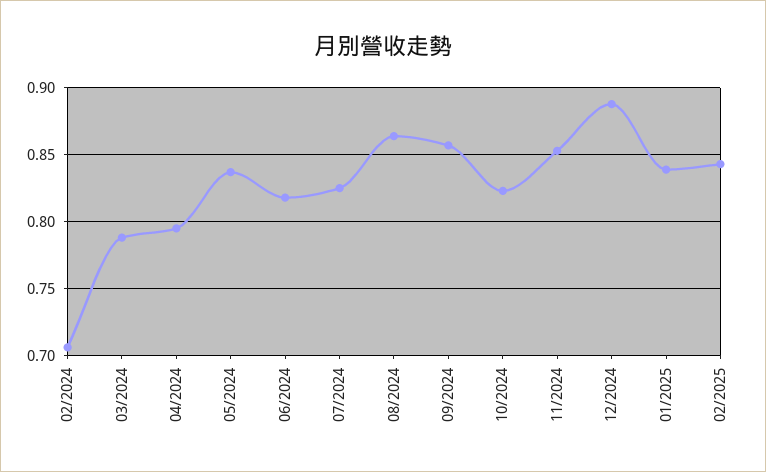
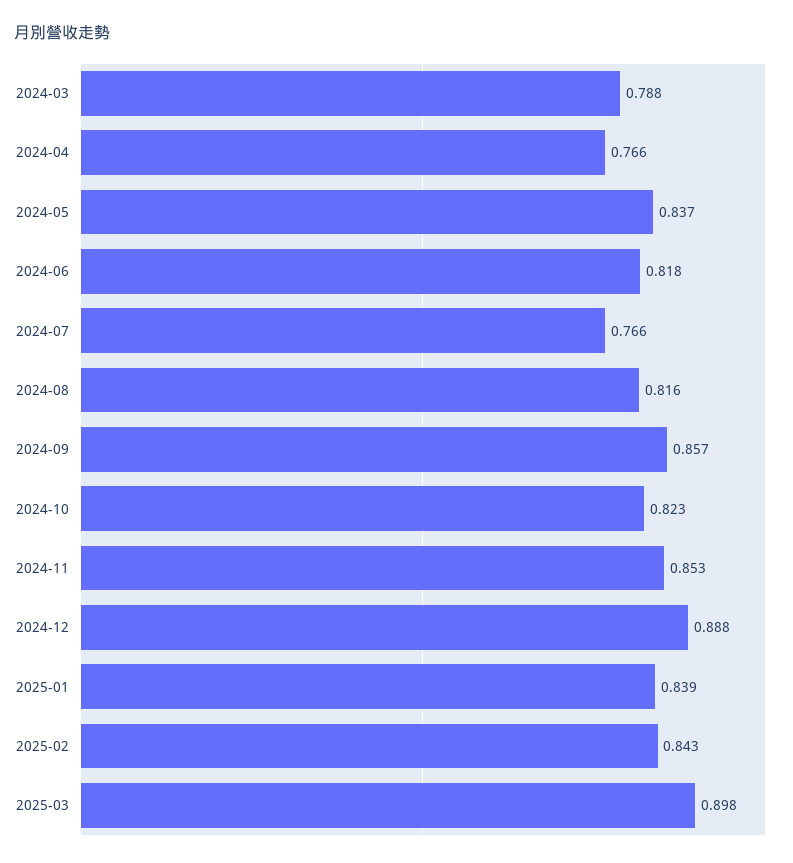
02/2024: 0.705 -> none
04/2024: 0.795 -> 0.766
07/2024: 0.825 -> 0.766
08/2024: 0.865 -> 0.816
2025-03: none -> 0.898

